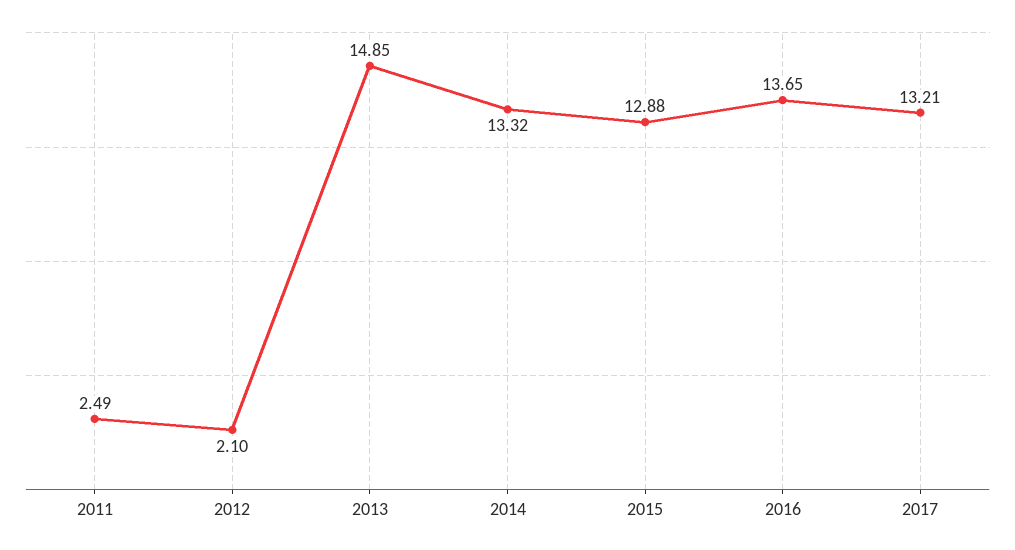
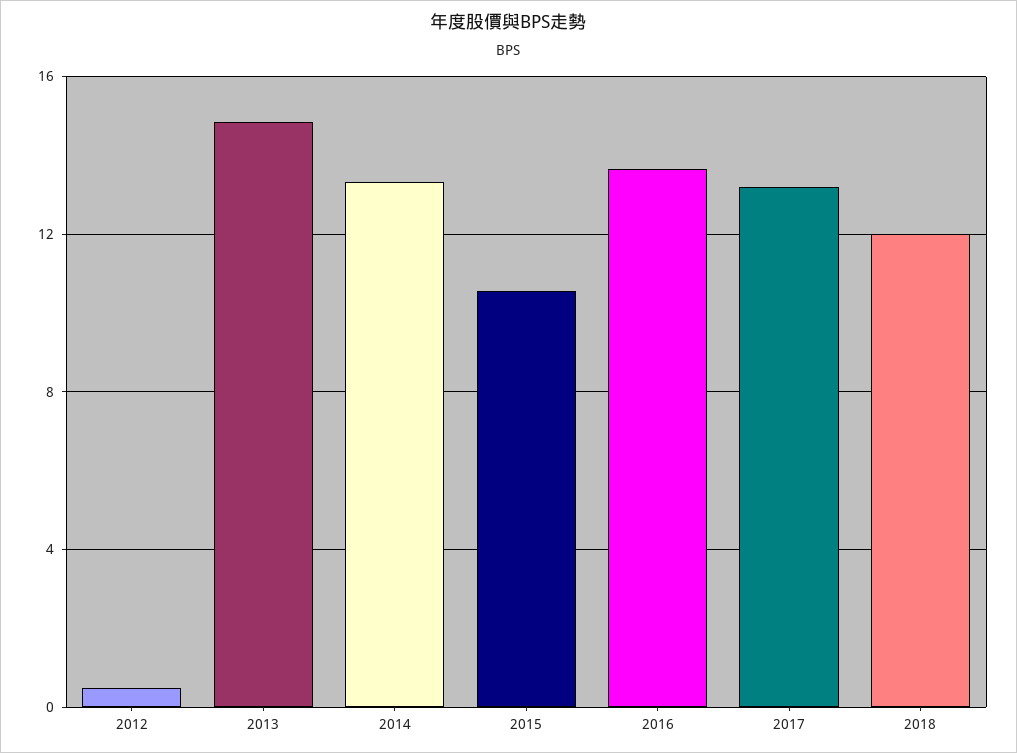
2011: 2.49 -> none
2012: 2.1 -> 0.5
2015: 12.88 -> 10.5
2018: none -> 12

